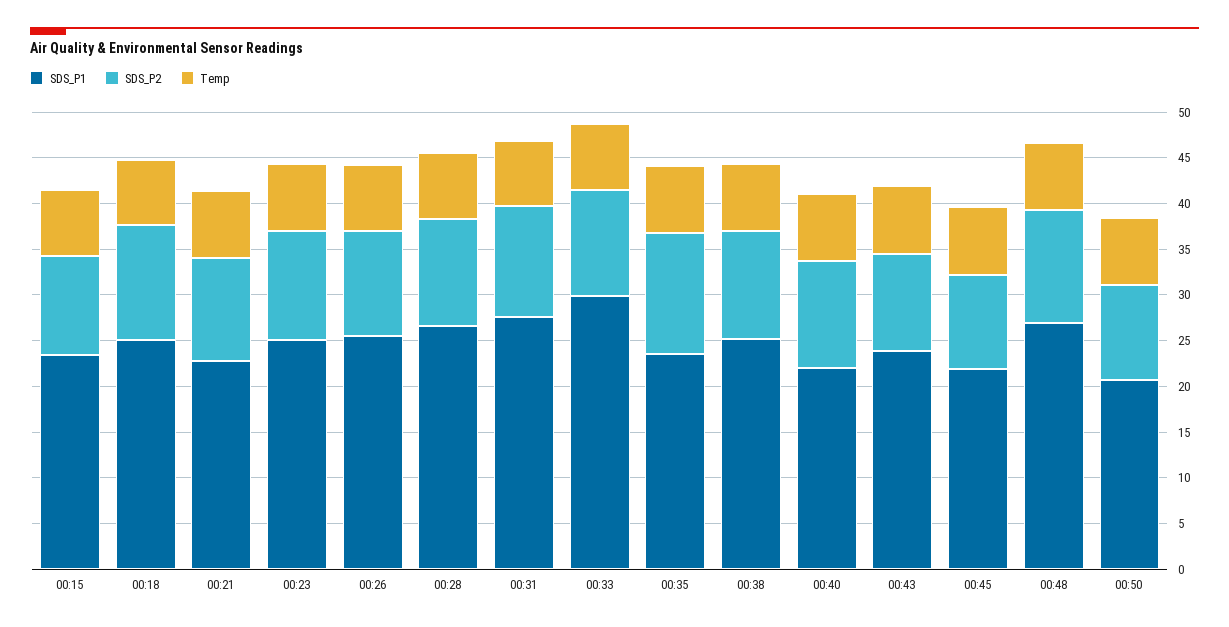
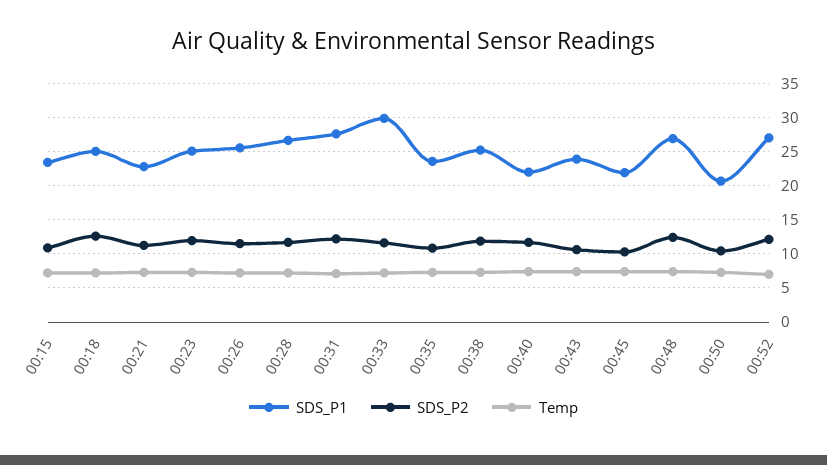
SDS_P2, 00:35: 13 -> 11
SDS_P1, 00:52: none -> 27
SDS_P2, 00:52: none -> 12
Temp, 00:52: none -> 7

